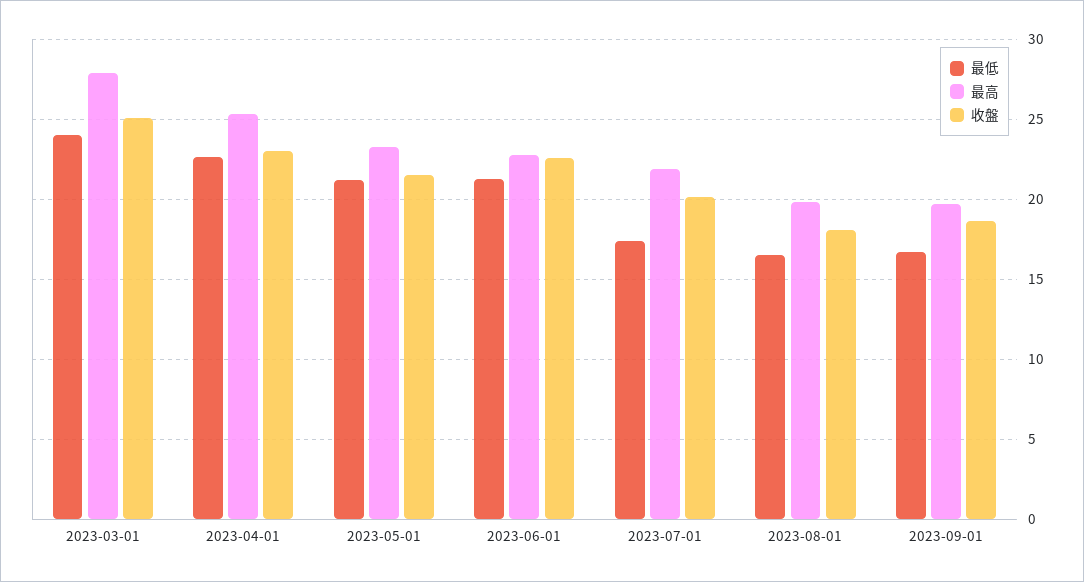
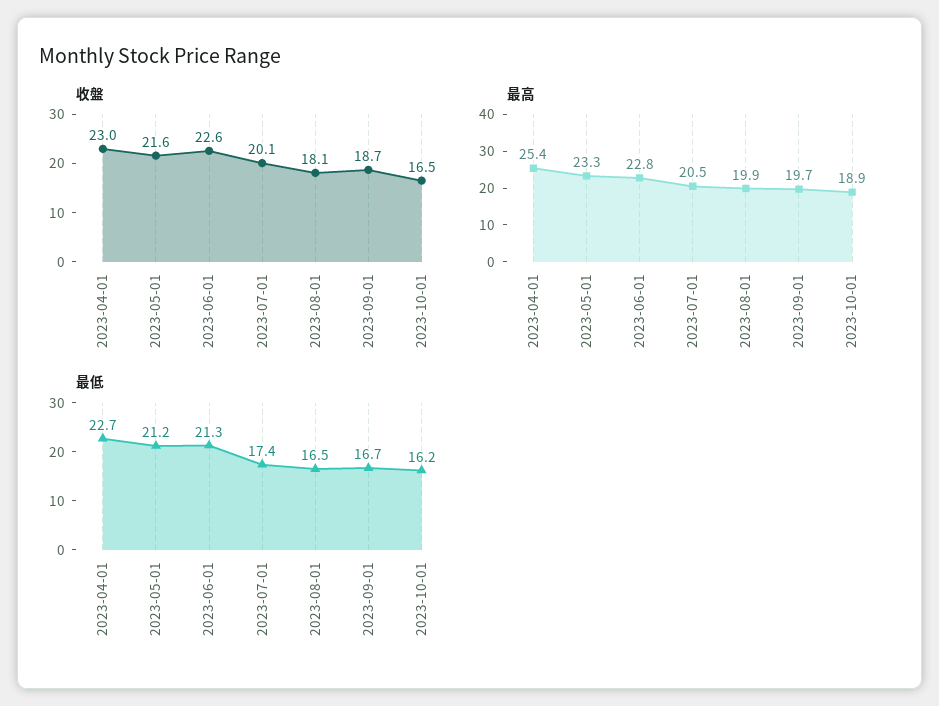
最低, 2023-03-01: 24 -> none
最高, 2023-03-01: 28 -> none
收盤, 2023-03-01: 25 -> none
最高, 2023-07-01: 22 -> 20.5
收盤, 2023-10-01: none -> 16.5
最高, 2023-10-01: none -> 18.9
最低, 2023-10-01: none -> 16.2

